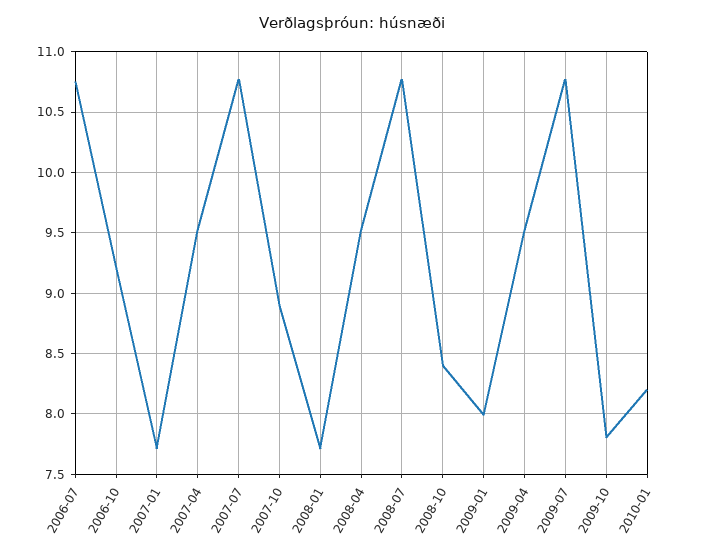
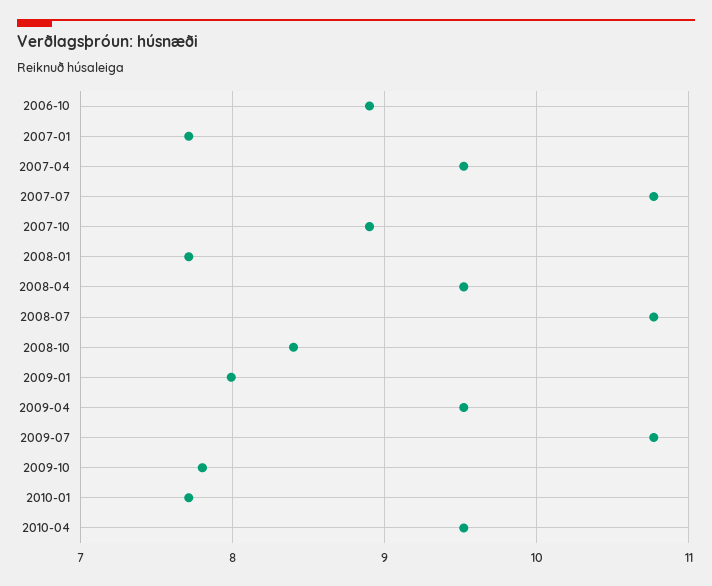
2006-07: 10.75 -> none
2006-10: 9.2 -> 8.9
2010-01: 8.2 -> 7.7
2010-04: none -> 9.5

